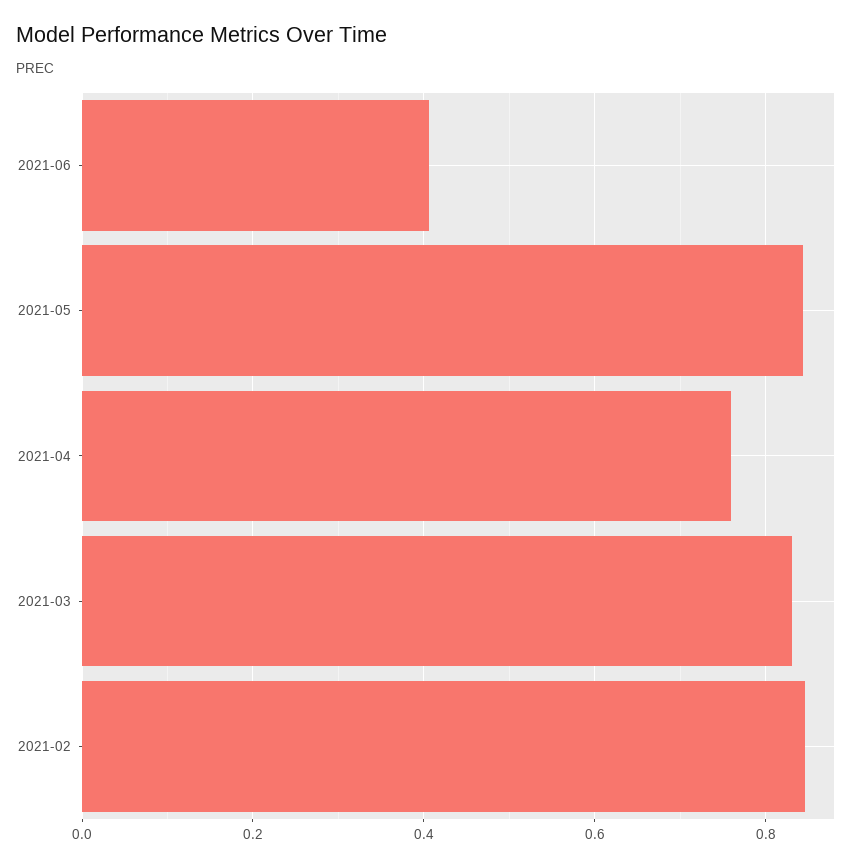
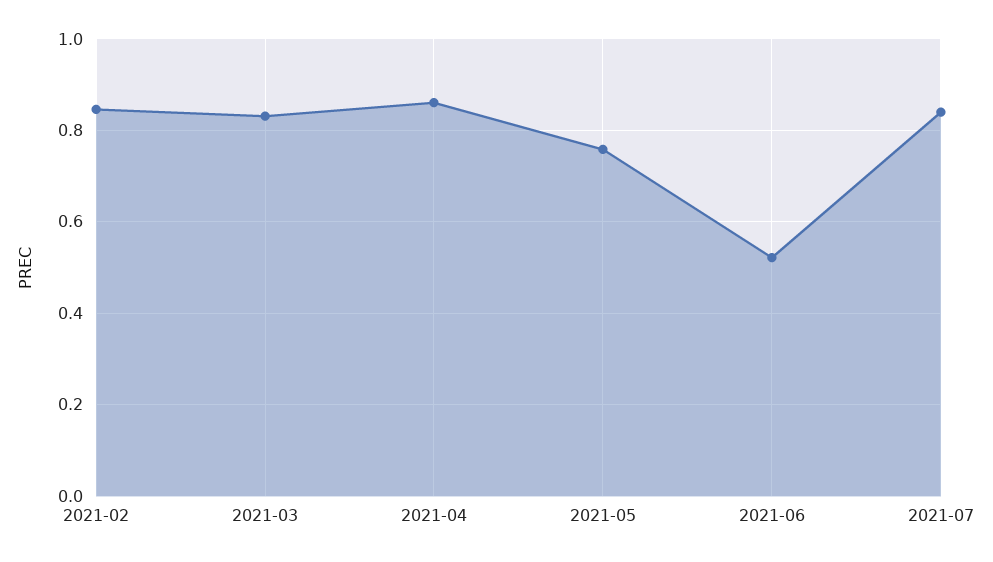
2021-06: 0.4 -> 0.52
2021-05: 0.84 -> 0.76
2021-04: 0.76 -> 0.86
2021-07: none -> 0.84

